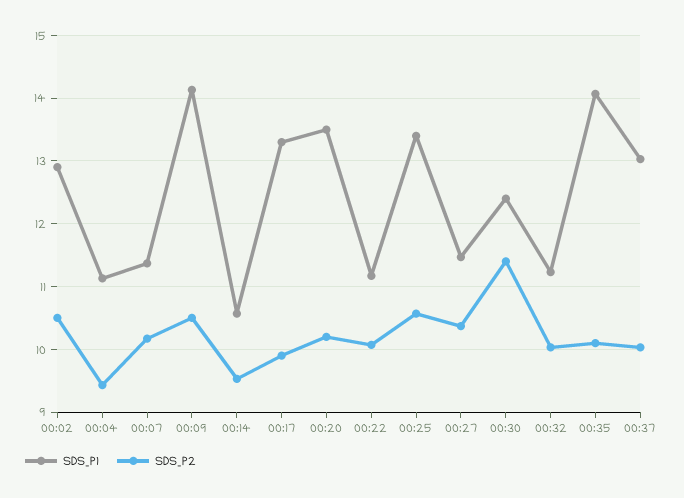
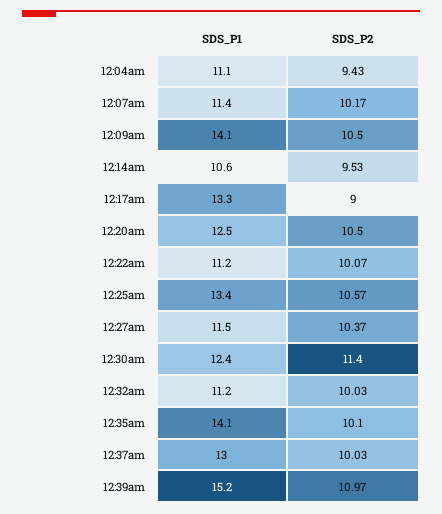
SDS_P1, 00:02: 12.9 -> none
SDS_P2, 00:02: 10.5 -> none
SDS_P2, 00:17: 9.9 -> 9
SDS_P1, 00:20: 13.5 -> 12.5
SDS_P2, 00:20: 10.2 -> 10.5
SDS_P1, 12:39am: none -> 15.2
SDS_P2, 12:39am: none -> 10.97

